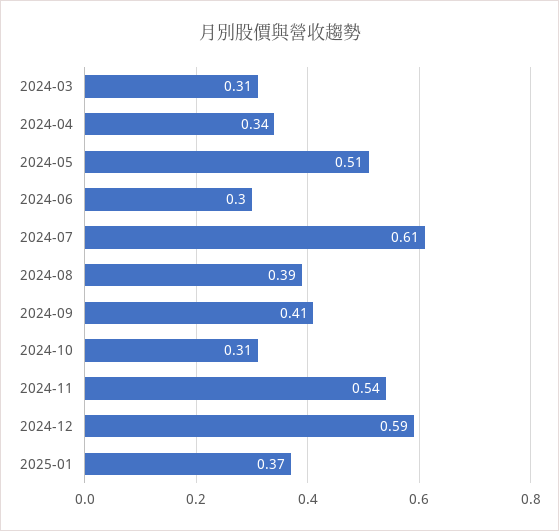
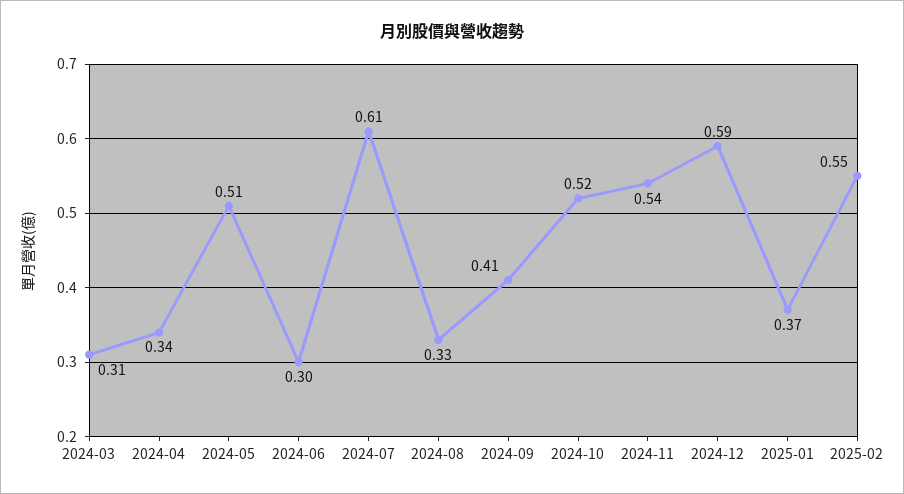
2024-08: 0.39 -> 0.33
2024-10: 0.31 -> 0.52
2025-02: none -> 0.55

